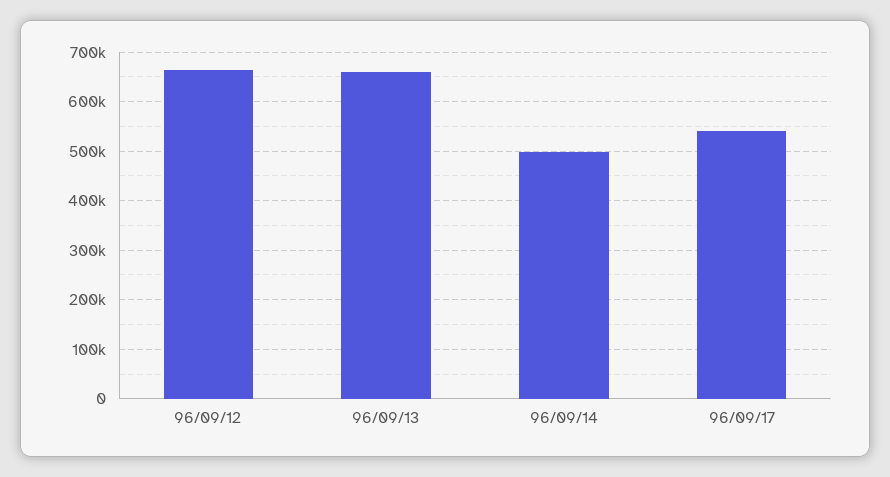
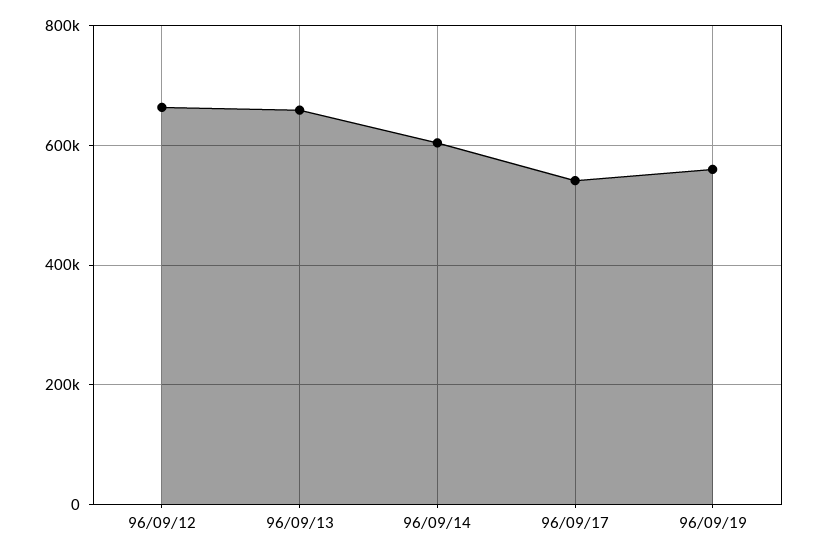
96/09/14: 500000 -> 600000
96/09/19: none -> 560000

